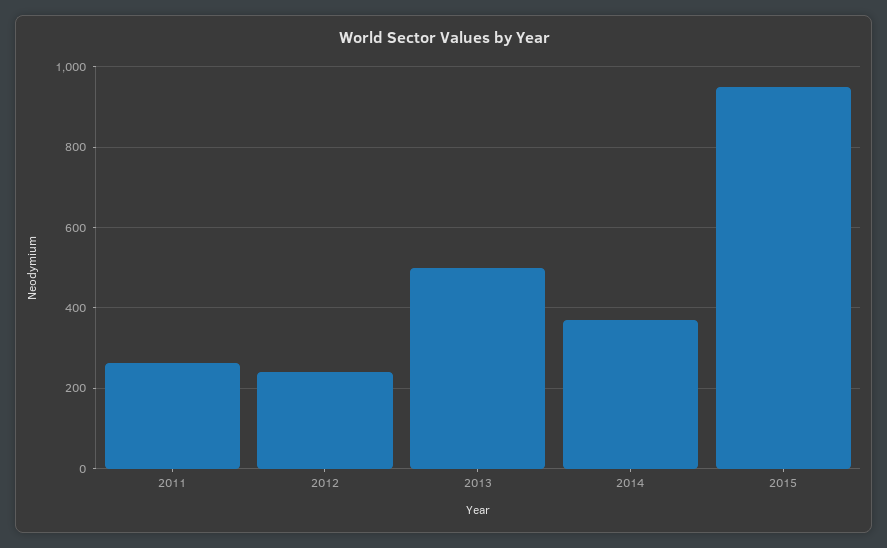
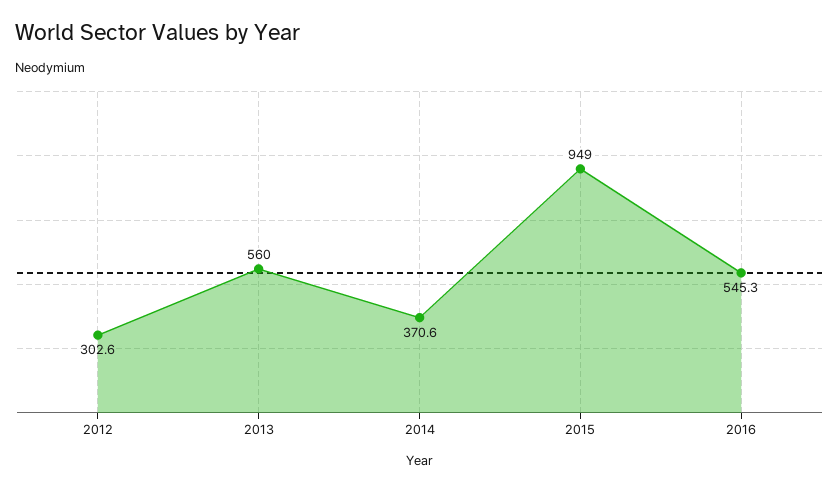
2011: 260 -> none
2012: 240 -> 302.6
2013: 500 -> 560
2016: none -> 545.3

